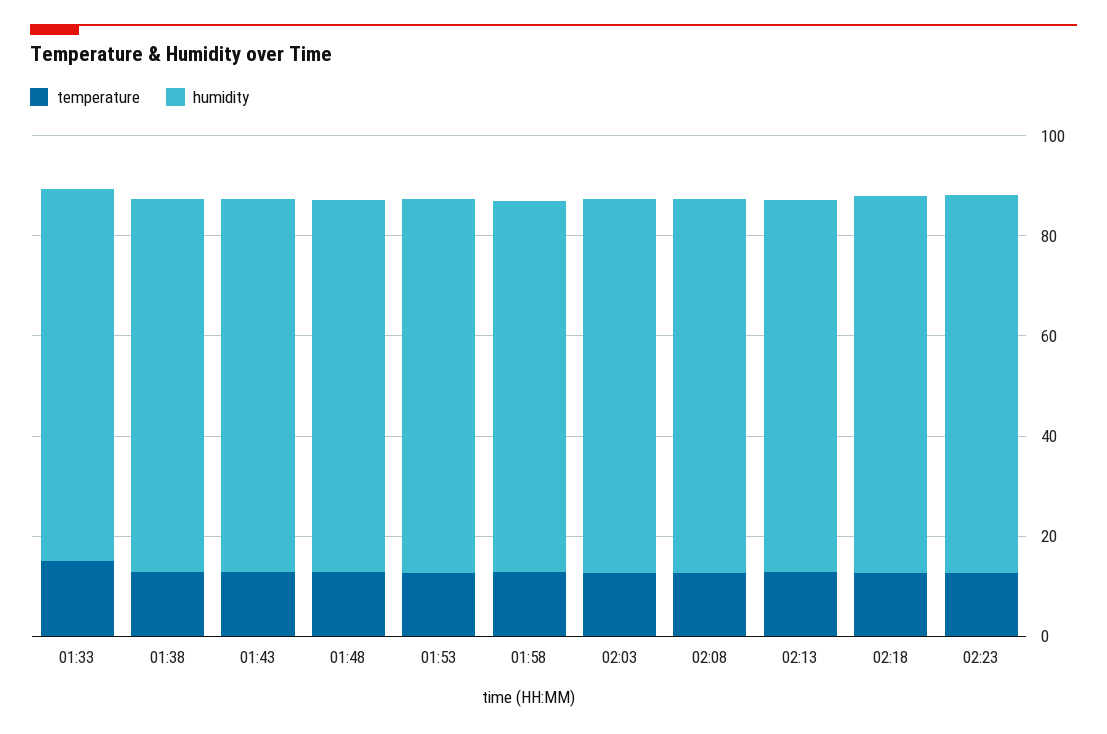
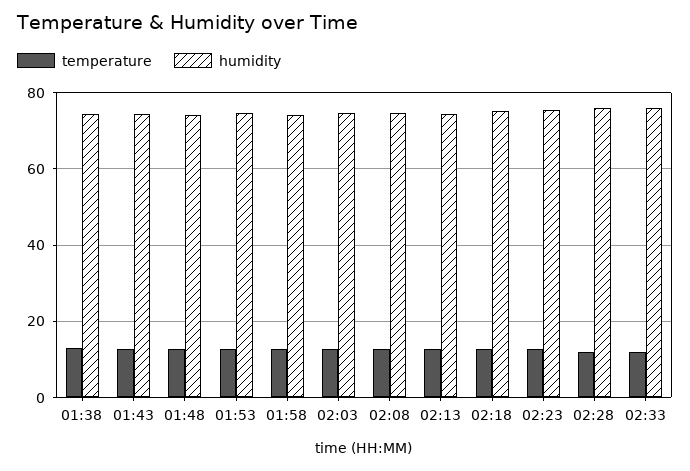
temperature, 01:33: 15 -> none
humidity, 01:33: 75 -> none
temperature, 02:28: none -> 12
humidity, 02:28: none -> 76
temperature, 02:33: none -> 12
humidity, 02:33: none -> 76

